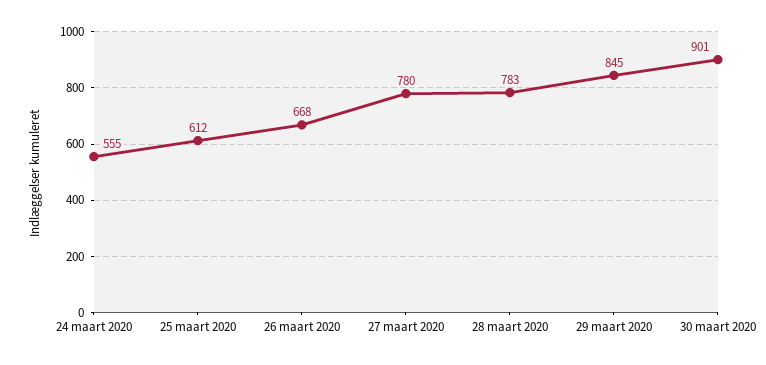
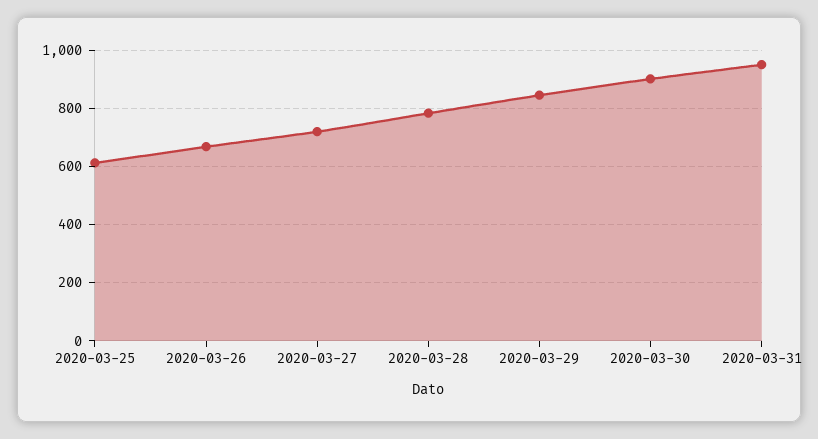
24 maart 2020: 555 -> none
27 maart 2020: 780 -> 725
2020-03-31: none -> 950

